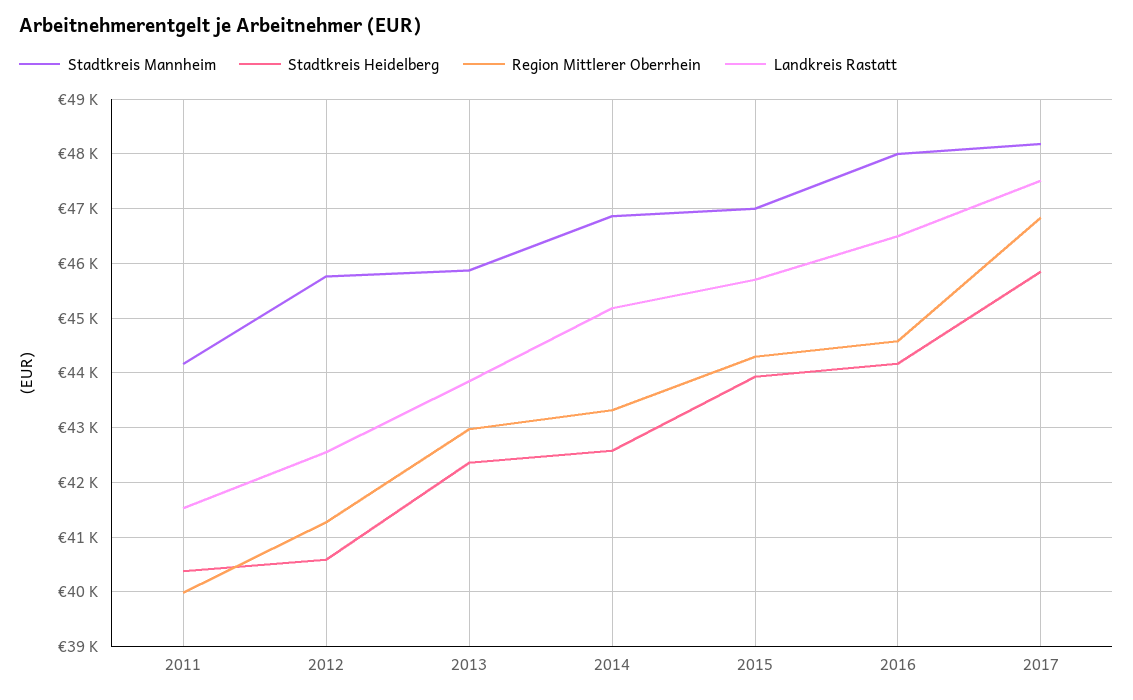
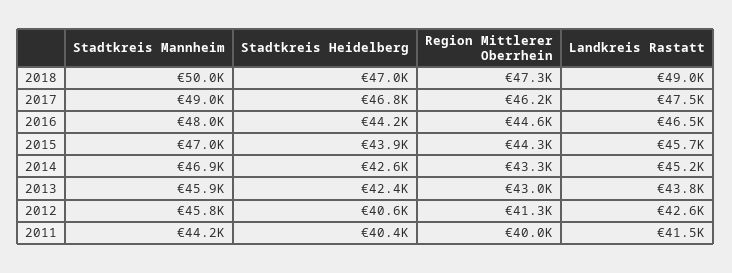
Stadtkreis Mannheim, 2017: 48200 -> 49000
Stadtkreis Heidelberg, 2017: 45800 -> 46800
Region Mittlerer Oberrhein, 2017: 46800 -> 46200
Stadtkreis Mannheim, 2018: none -> 50000
Stadtkreis Heidelberg, 2018: none -> 47000
Region Mittlerer Oberrhein, 2018: none -> 47300
Landkreis Rastatt, 2018: none -> 49000

